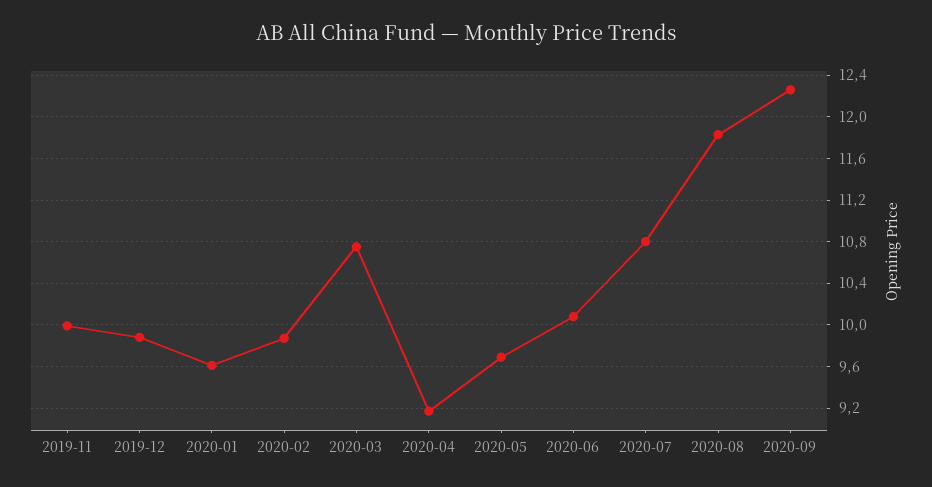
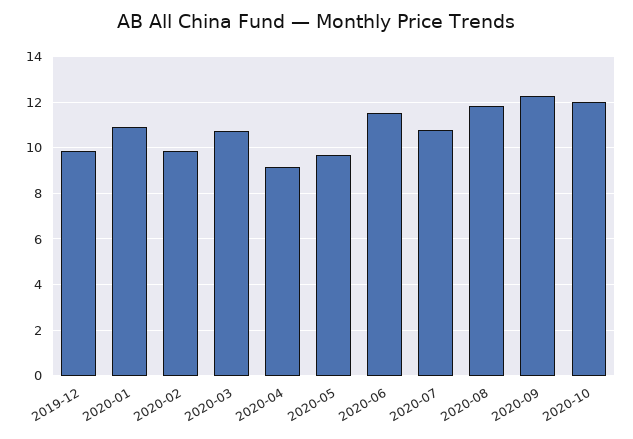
2019-11: 10 -> none
2020-01: 9.6 -> 11
2020-06: 10.1 -> 11.5
2020-10: none -> 12

